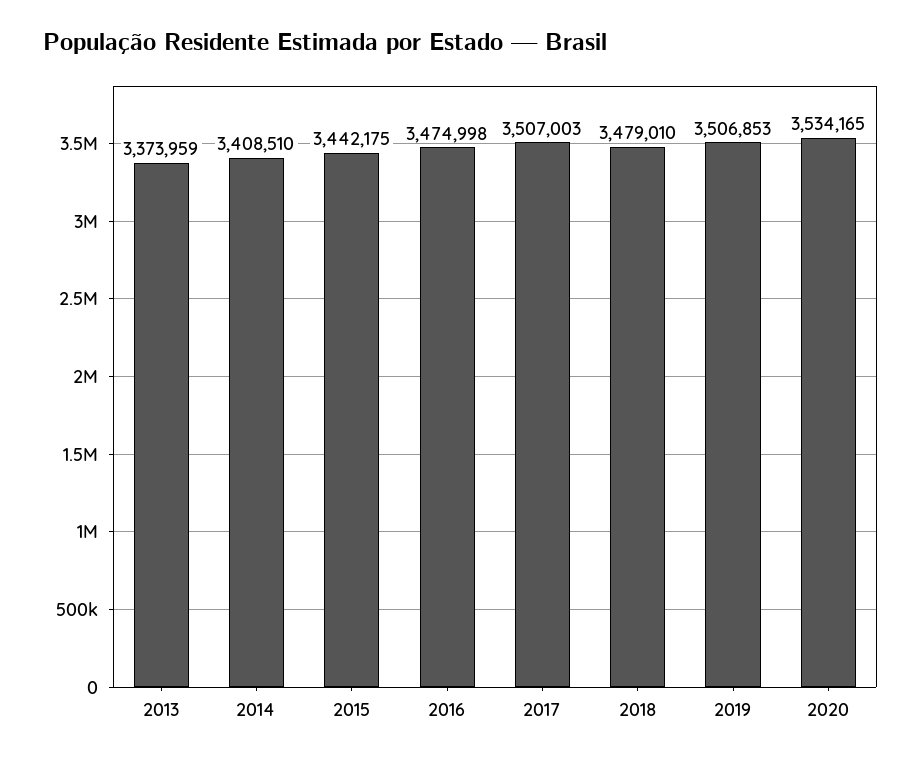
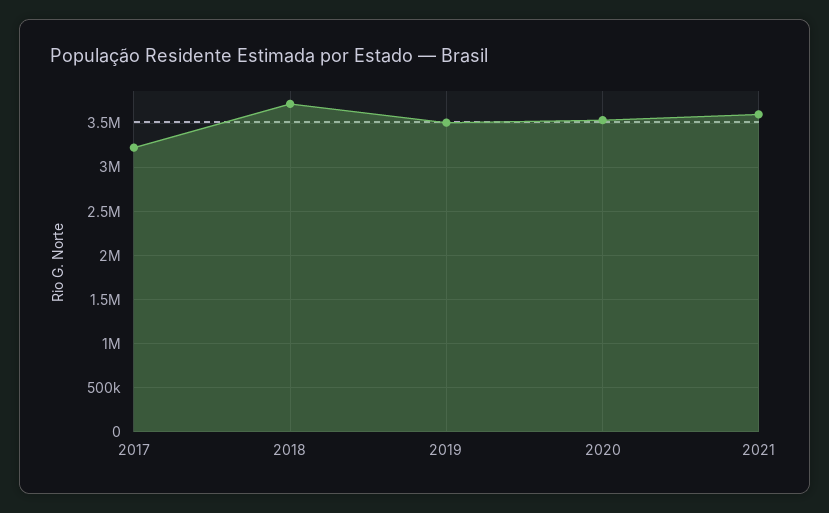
2013: 3373959 -> none
2014: 3408510 -> none
2015: 3442175 -> none
2016: 3474998 -> none
2017: 3507003 -> 3200000
2018: 3479010 -> 3700000
2021: none -> 3600000

